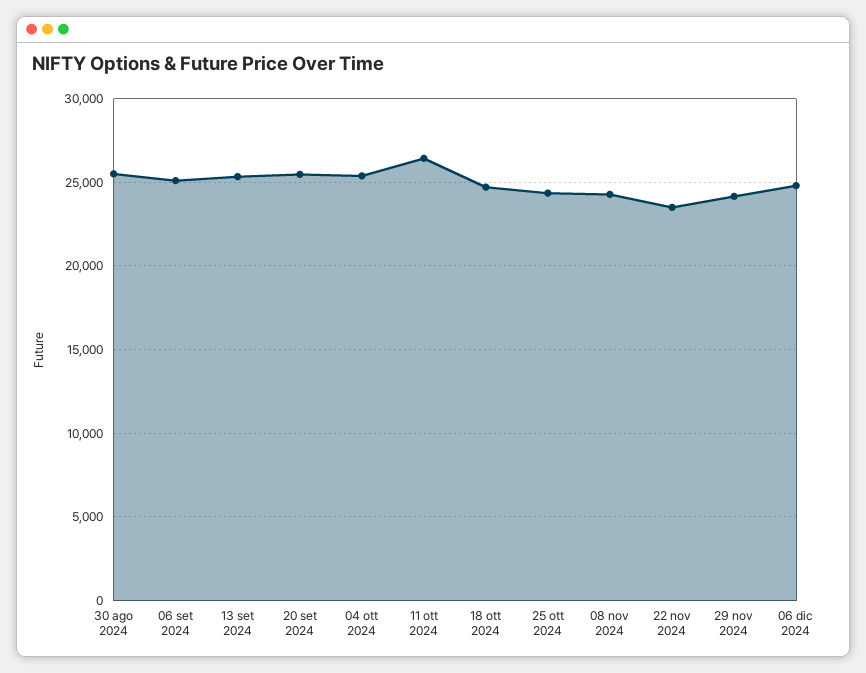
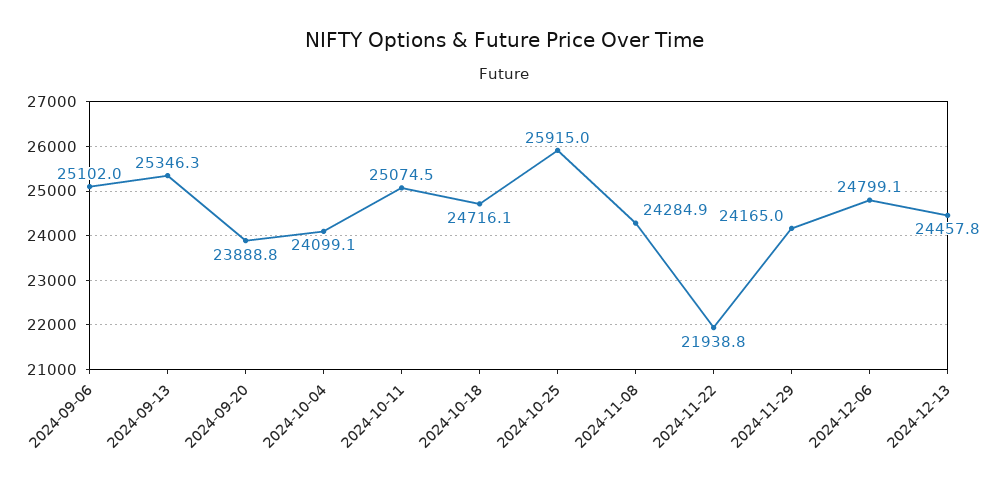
30 ago 2024: 25500 -> none
20 set 2024: 25500 -> 23888.8
04 ott 2024: 25500 -> 24099.1
11 ott 2024: 26500 -> 25074.5
25 ott 2024: 24500 -> 25915
22 nov 2024: 23500 -> 21938.8
2024-12-13: none -> 24457.8

